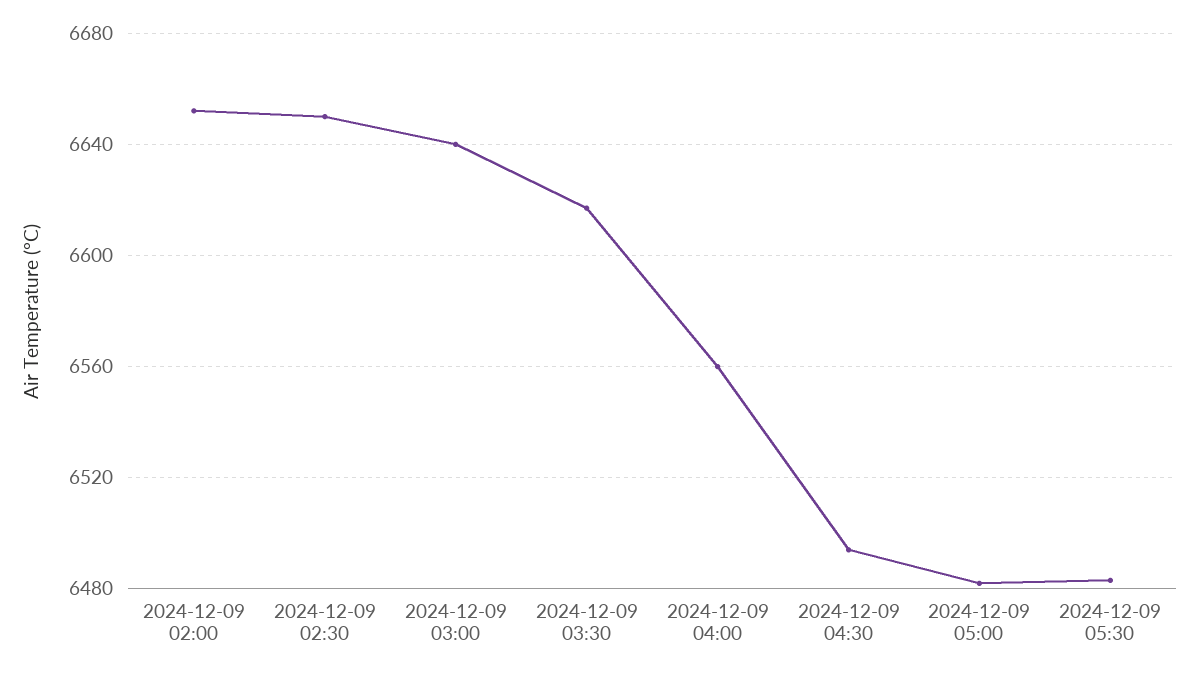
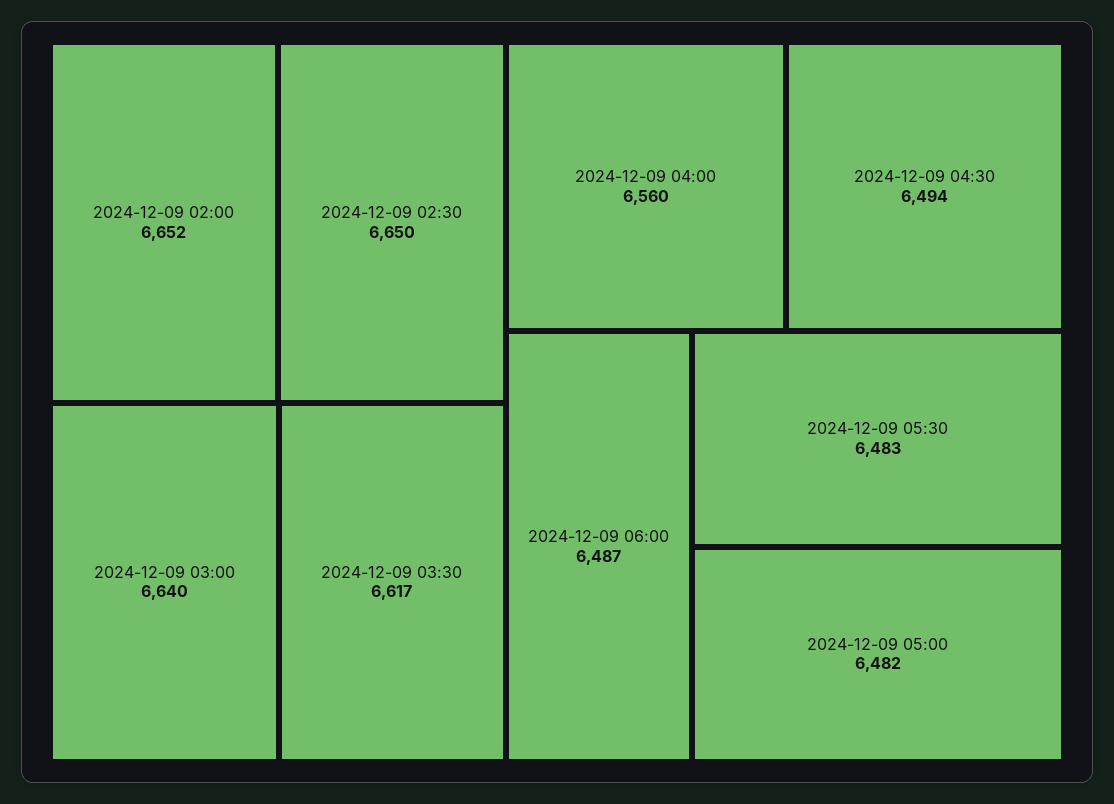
2024-12-09 06:00: none -> 6487

